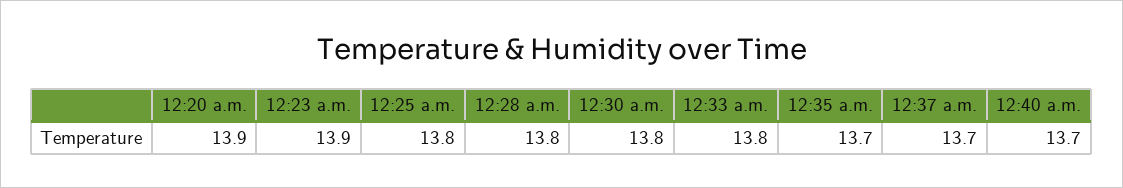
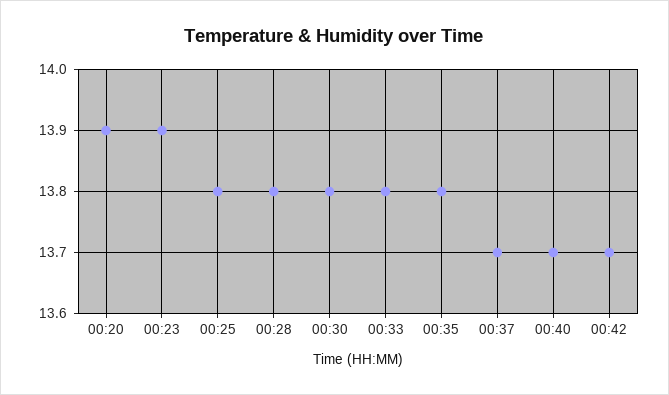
12:35 a.m.: 13.7 -> 13.8
00:42: none -> 13.7

